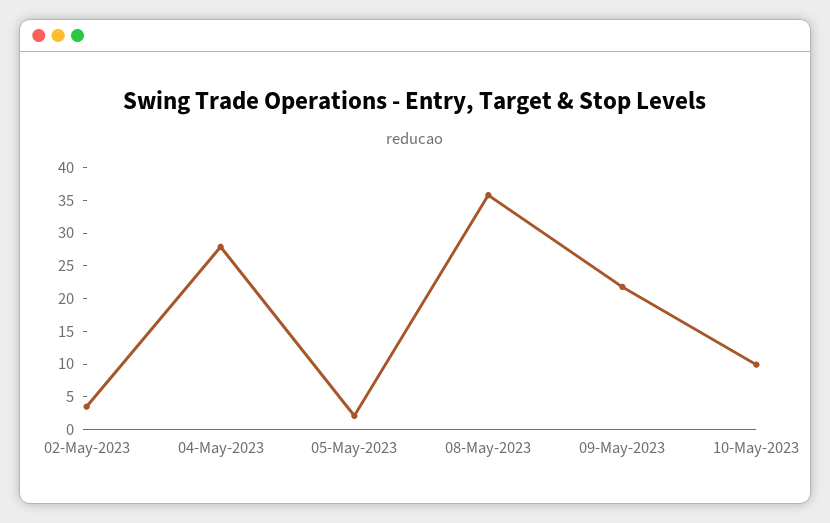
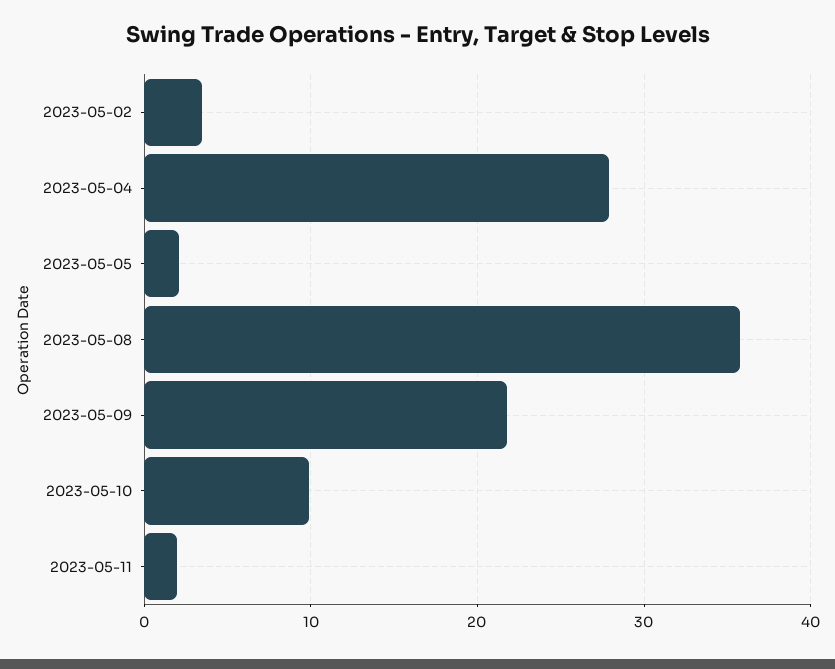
2023-05-11: none -> 2

